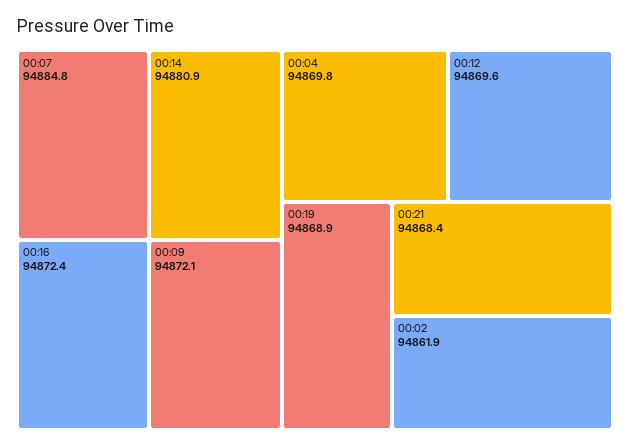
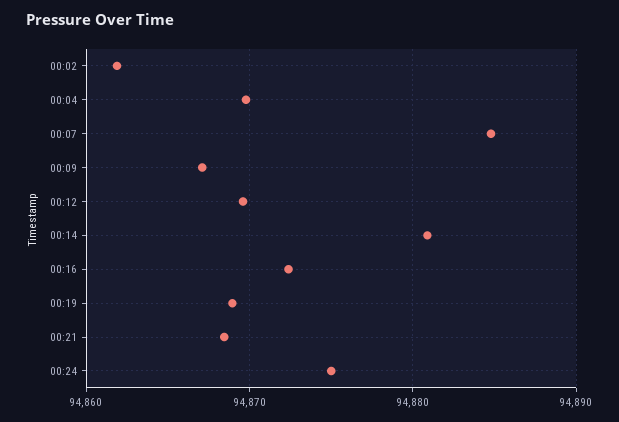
00:09: 94872.1 -> 94867
00:24: none -> 94875

